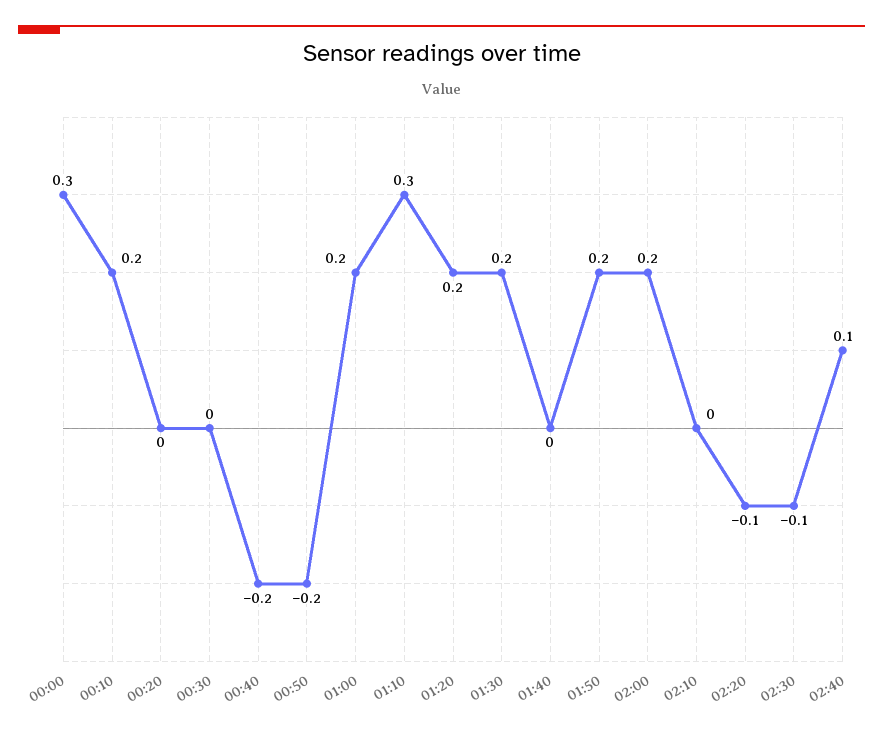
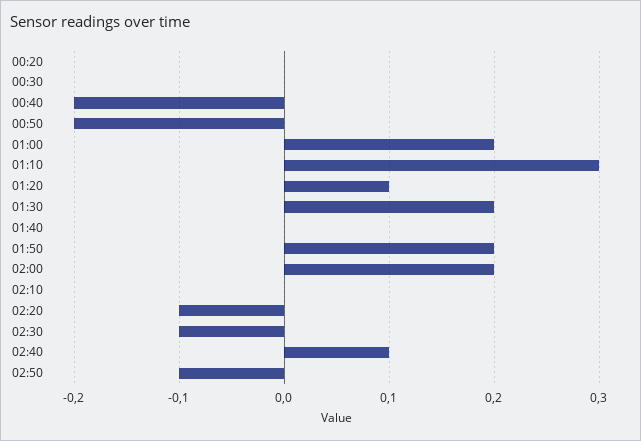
00:00: 0.3 -> none
00:10: 0.2 -> none
01:20: 0.2 -> 0.1
02:50: none -> -0.1

